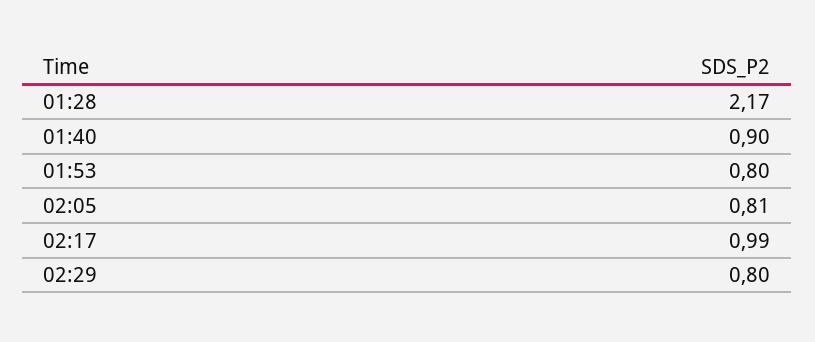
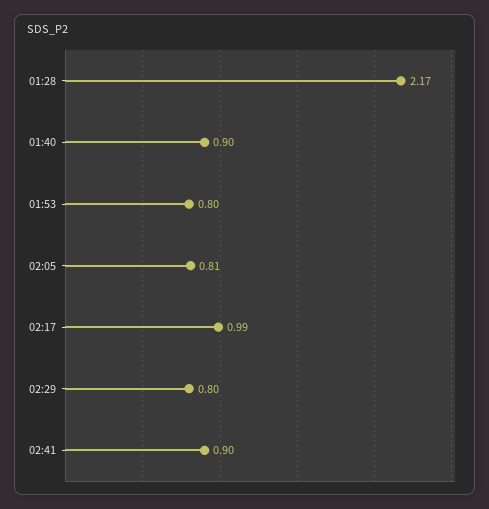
02:41: none -> 0.9

